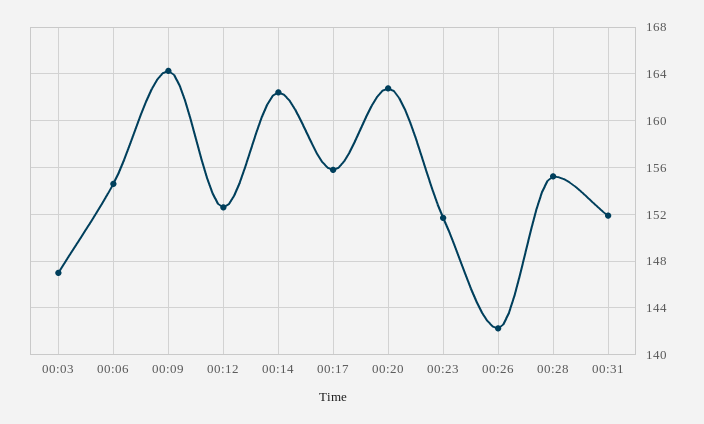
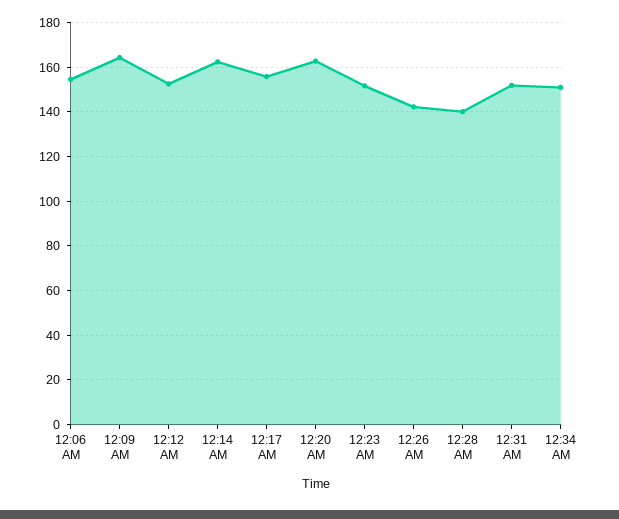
00:03: 147 -> none
00:28: 155 -> 140
12:34 AM: none -> 150

